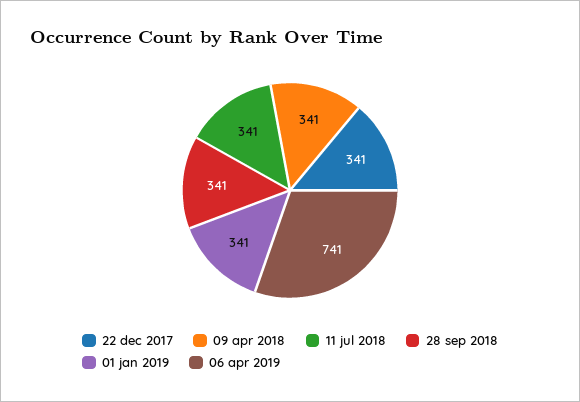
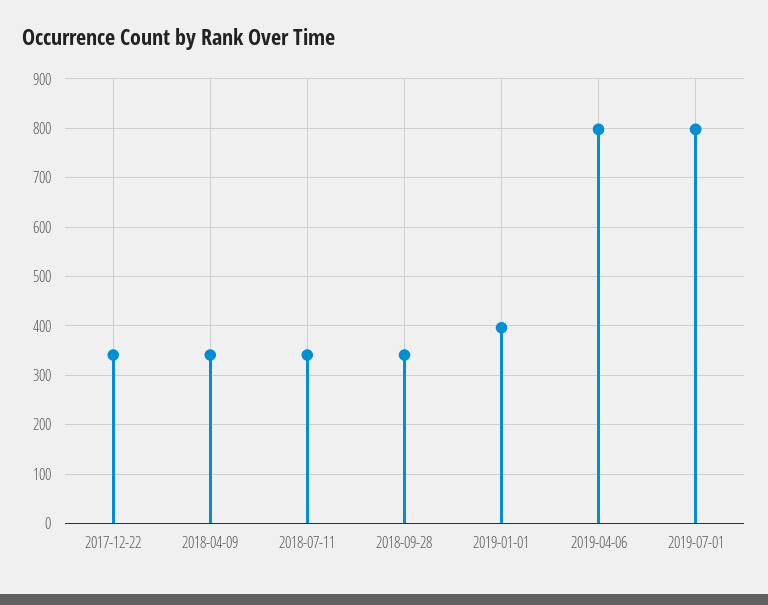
01 jan 2019: 341 -> 400
06 apr 2019: 741 -> 800
2019-07-01: none -> 800

